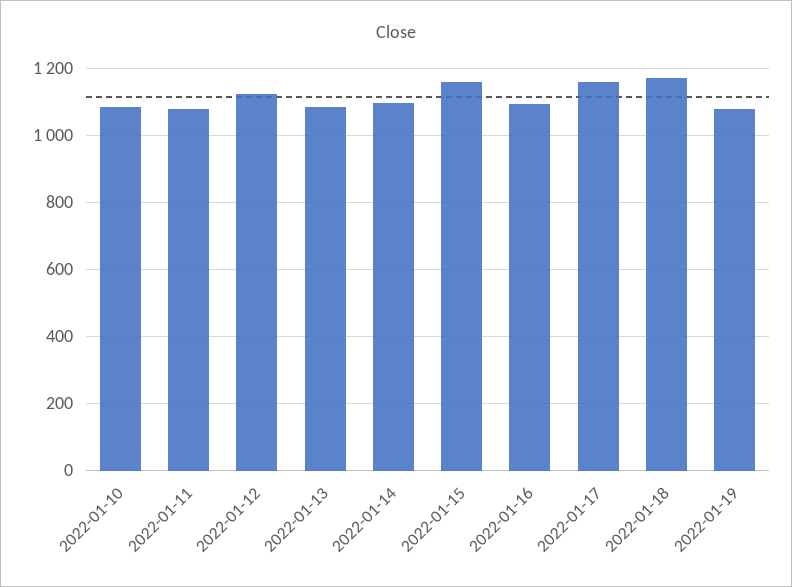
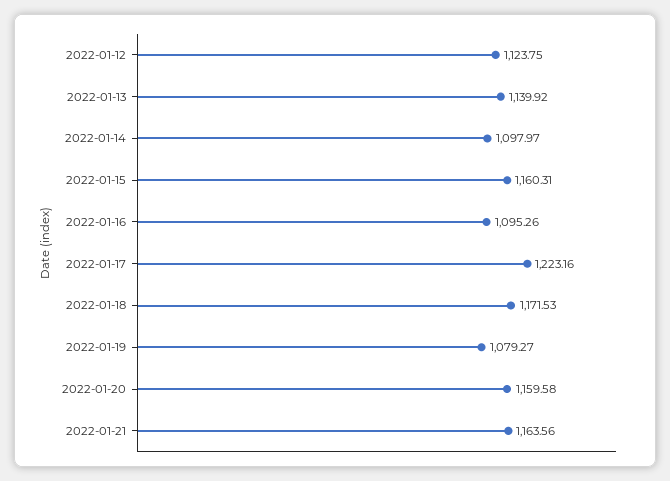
2022-01-10: 1080 -> none
2022-01-11: 1080 -> none
2022-01-13: 1080 -> 1139.92
2022-01-17: 1160 -> 1223.16
2022-01-20: none -> 1159.58
2022-01-21: none -> 1163.56

